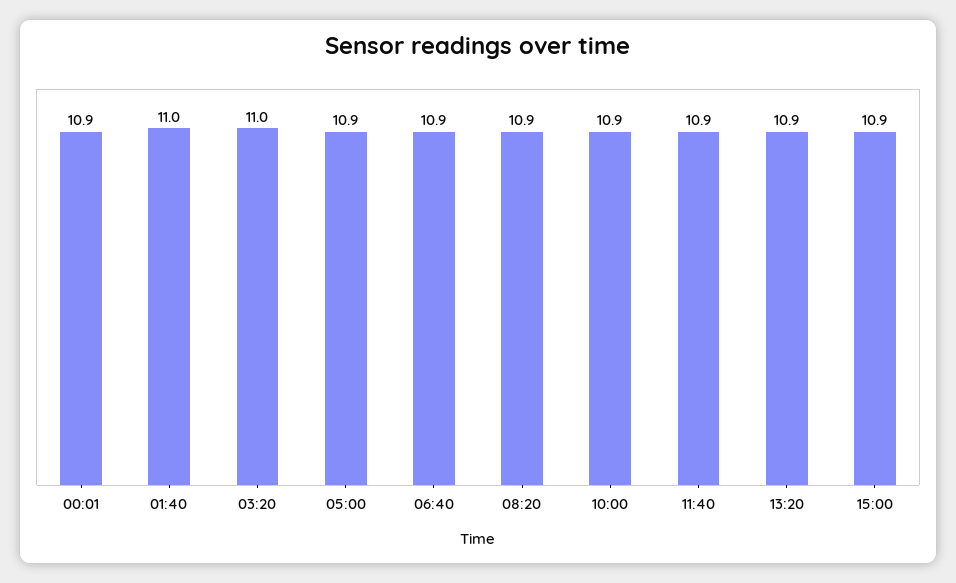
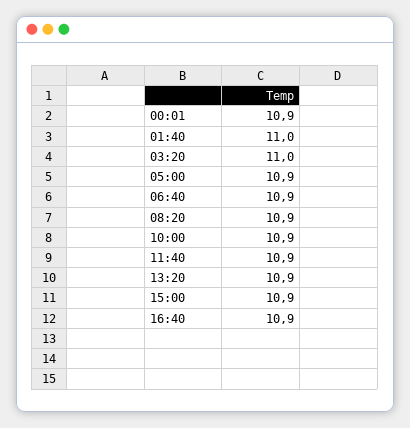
16:40: none -> 10.9

